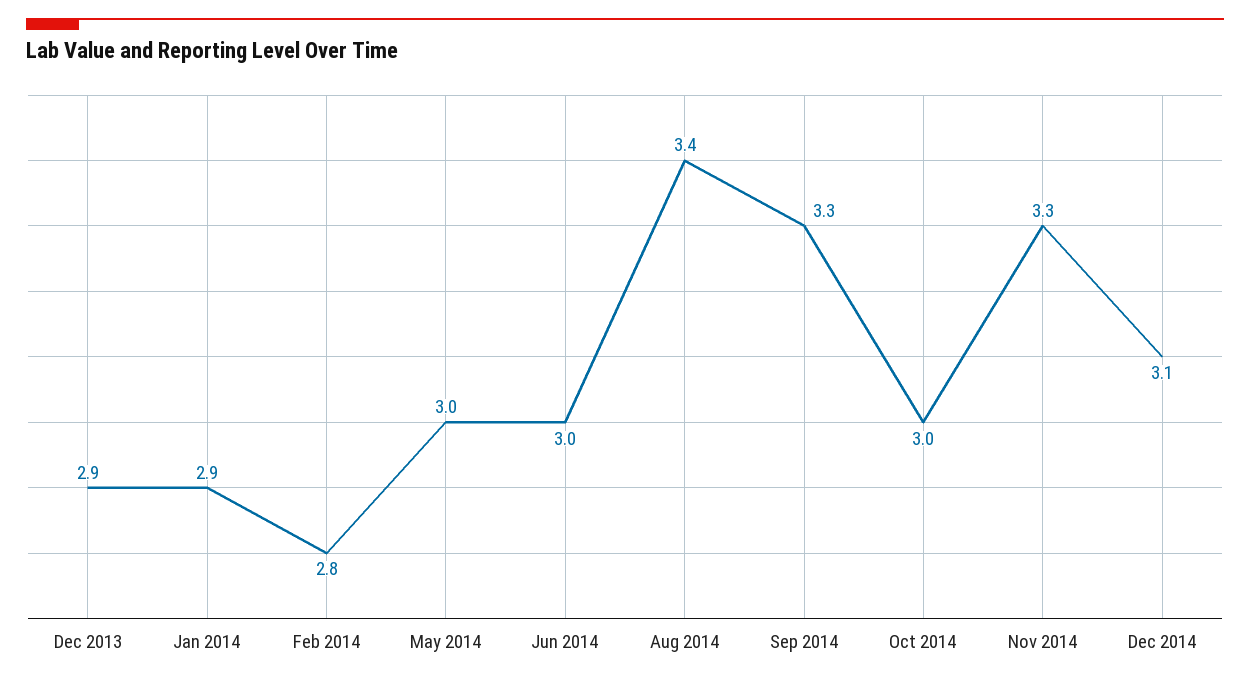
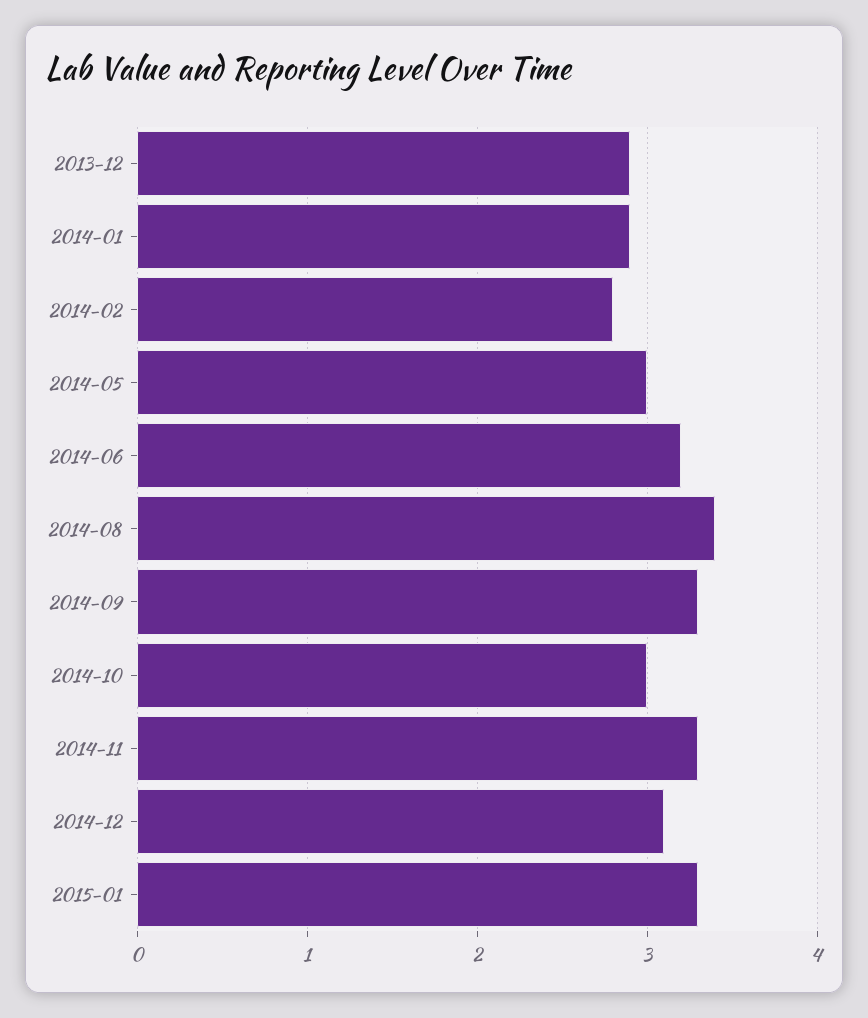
Jun 2014: 3 -> 3.2
2015-01: none -> 3.3

